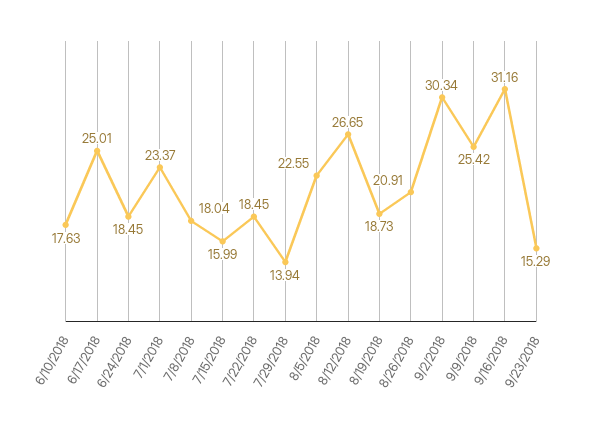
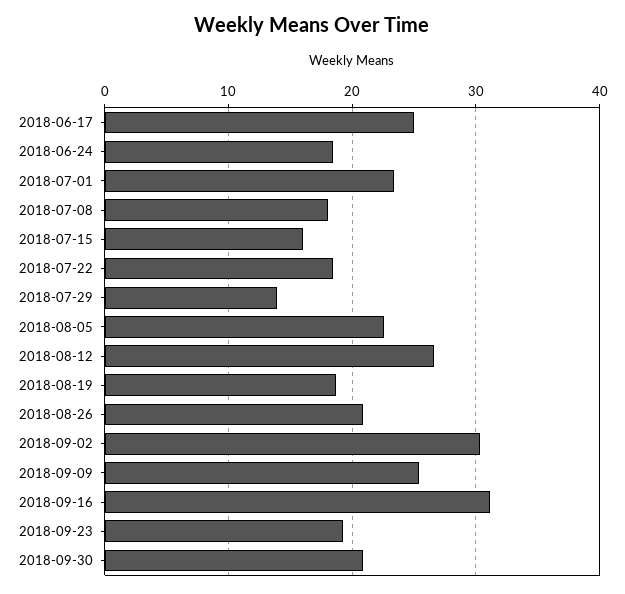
6/10/2018: 17.63 -> none
9/23/2018: 15.29 -> 19
2018-09-30: none -> 21

